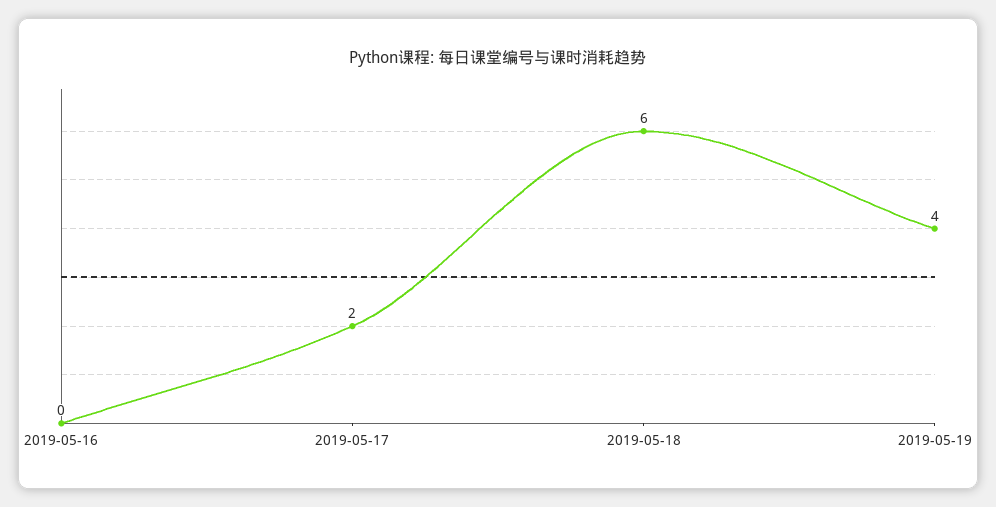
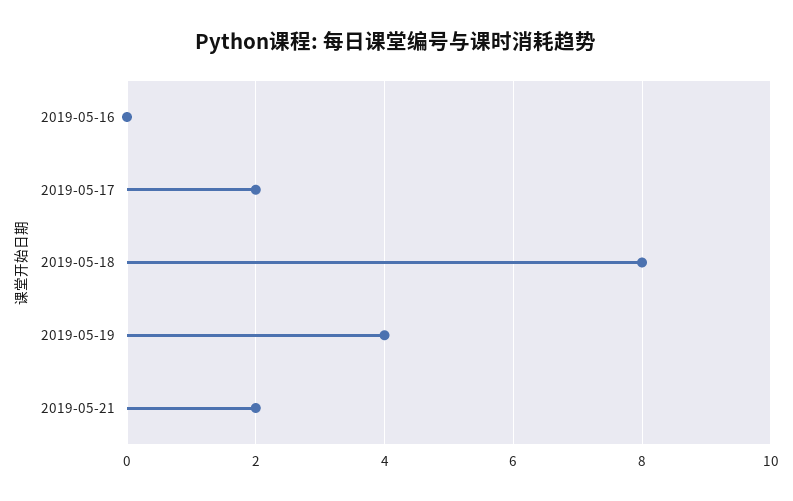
2019-05-18: 6 -> 8
2019-05-21: none -> 2

